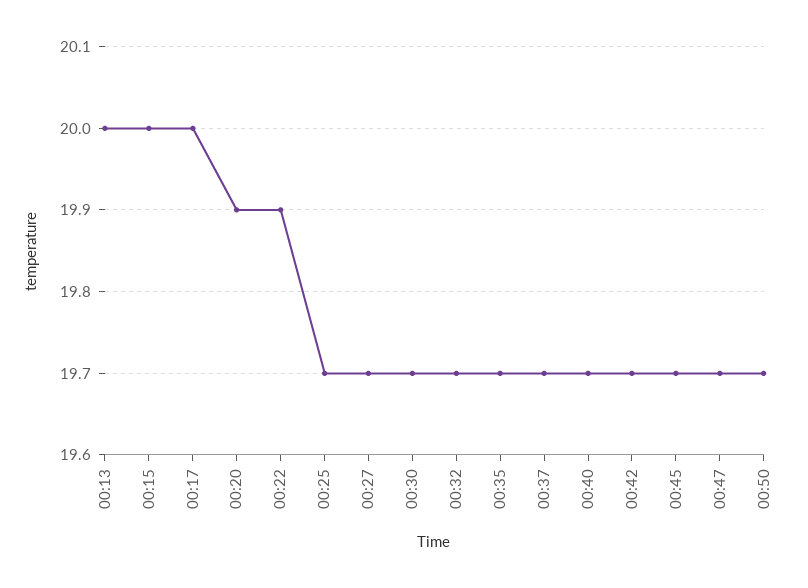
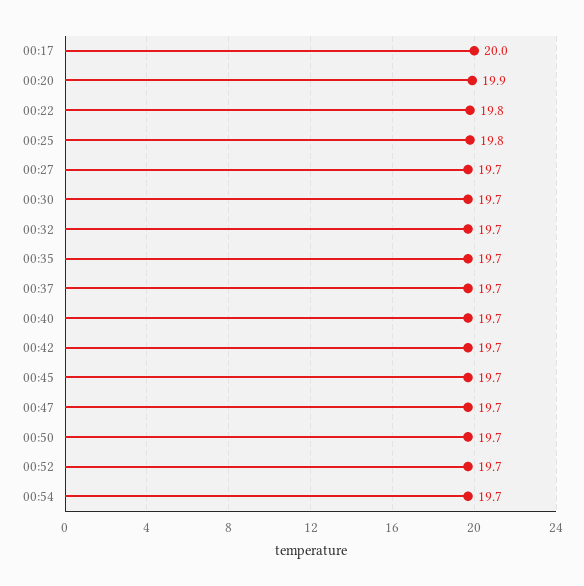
00:13: 20 -> none
00:15: 20 -> none
00:22: 19.9 -> 19.8
00:25: 19.7 -> 19.8
00:52: none -> 19.7
00:54: none -> 19.7

